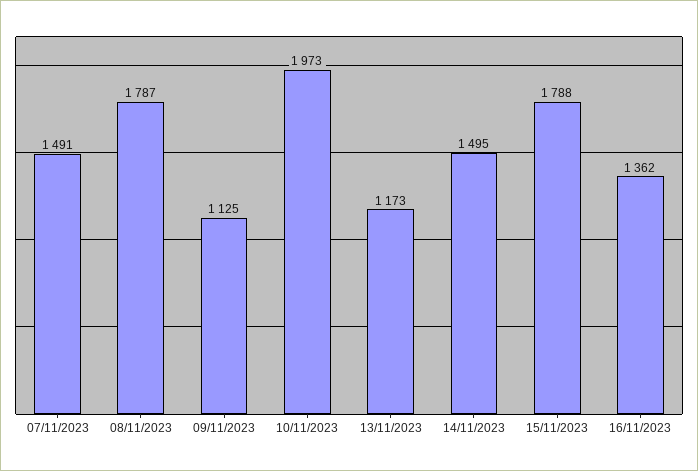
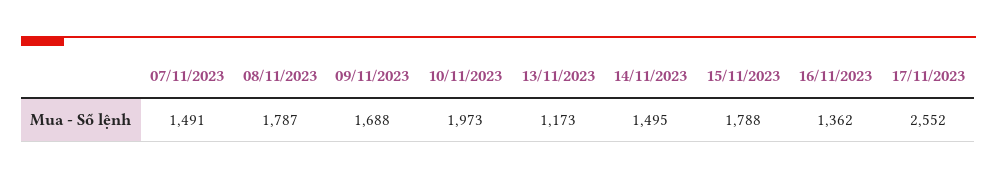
09/11/2023: 1125 -> 1688
17/11/2023: none -> 2552

